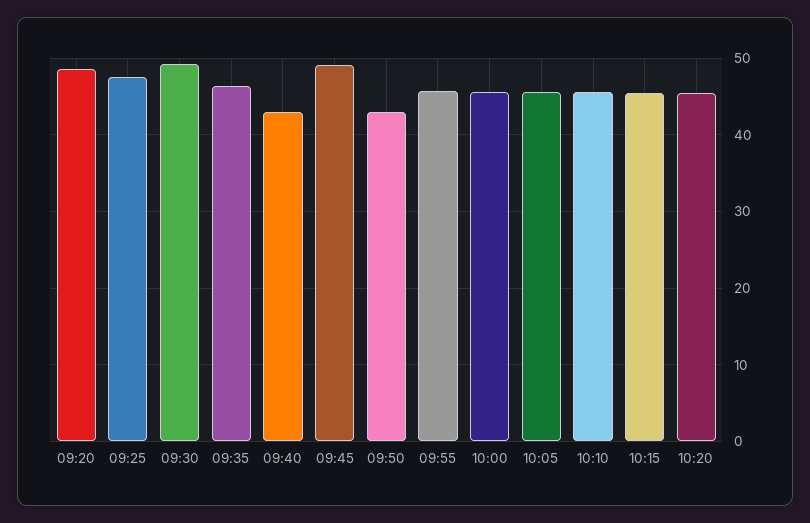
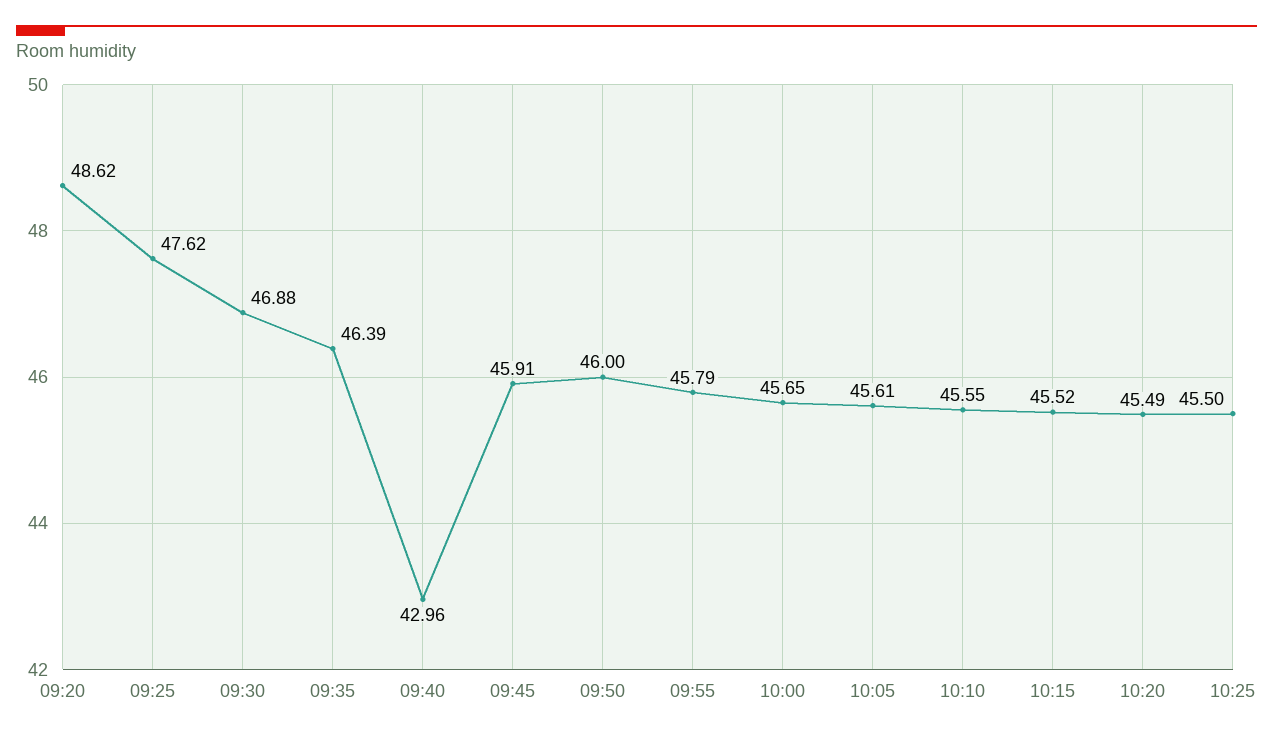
09:30: 49 -> 46.88
09:45: 49 -> 45.91
09:50: 43 -> 46
10:25: none -> 45.5

